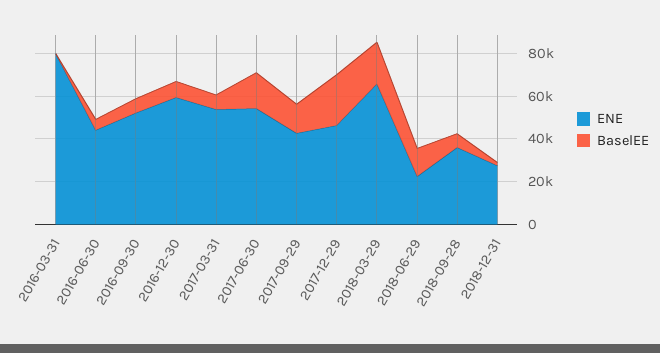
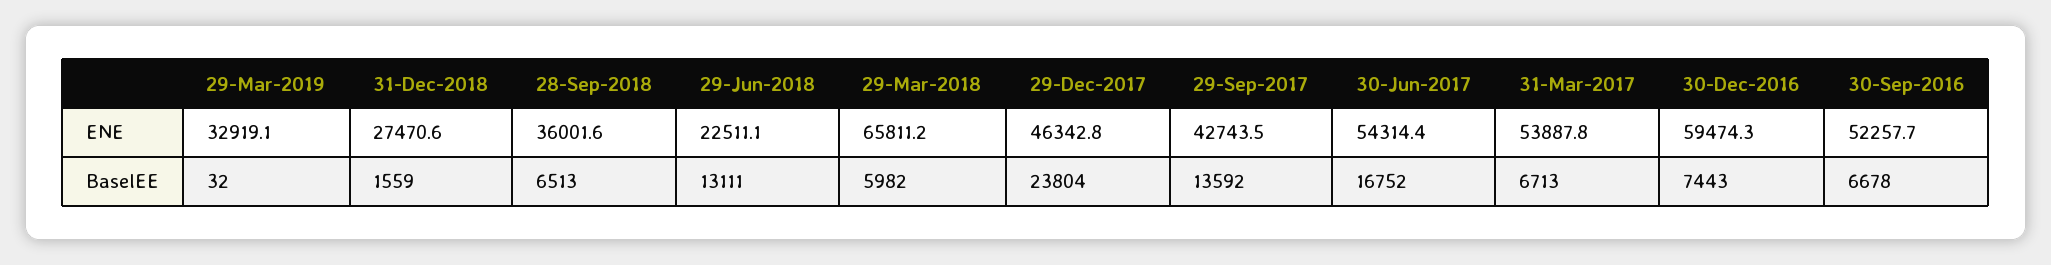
ENE, 2016-03-31: 80000 -> none
BaselEE, 2016-03-31: 0 -> none
ENE, 2016-06-30: 45000 -> none
BaselEE, 2016-06-30: 5000 -> none
BaselEE, 2018-03-29: 20000 -> 5982
ENE, 29-Mar-2019: none -> 32919.1
BaselEE, 29-Mar-2019: none -> 32

